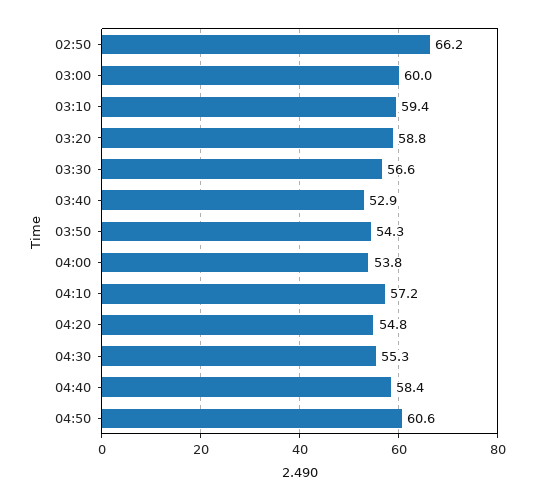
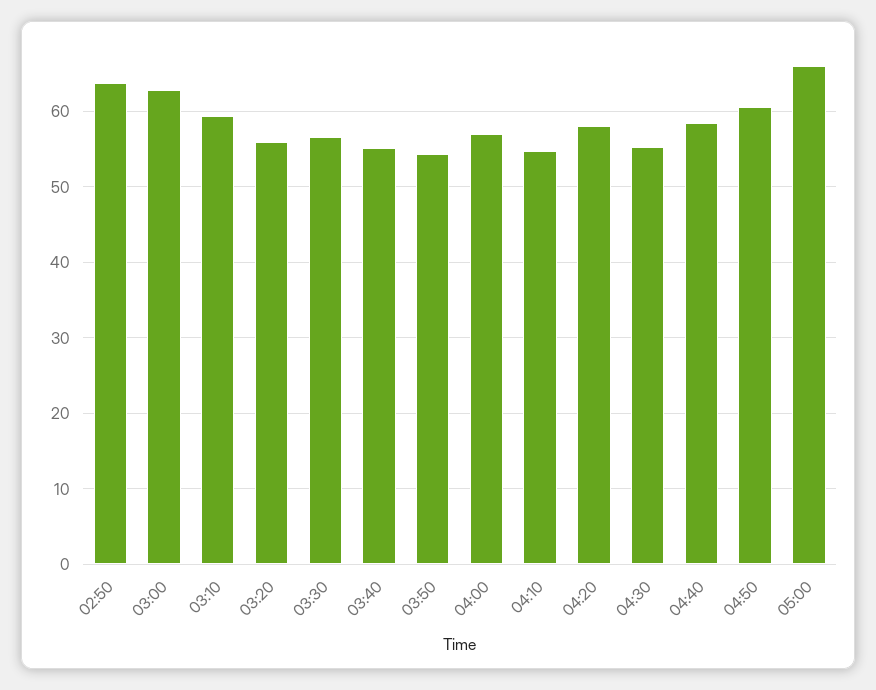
02:50: 66.2 -> 64
03:00: 60 -> 63
03:20: 58.8 -> 56
03:40: 52.9 -> 55
04:00: 53.8 -> 57
04:10: 57.2 -> 55
04:20: 54.8 -> 58
05:00: none -> 66

